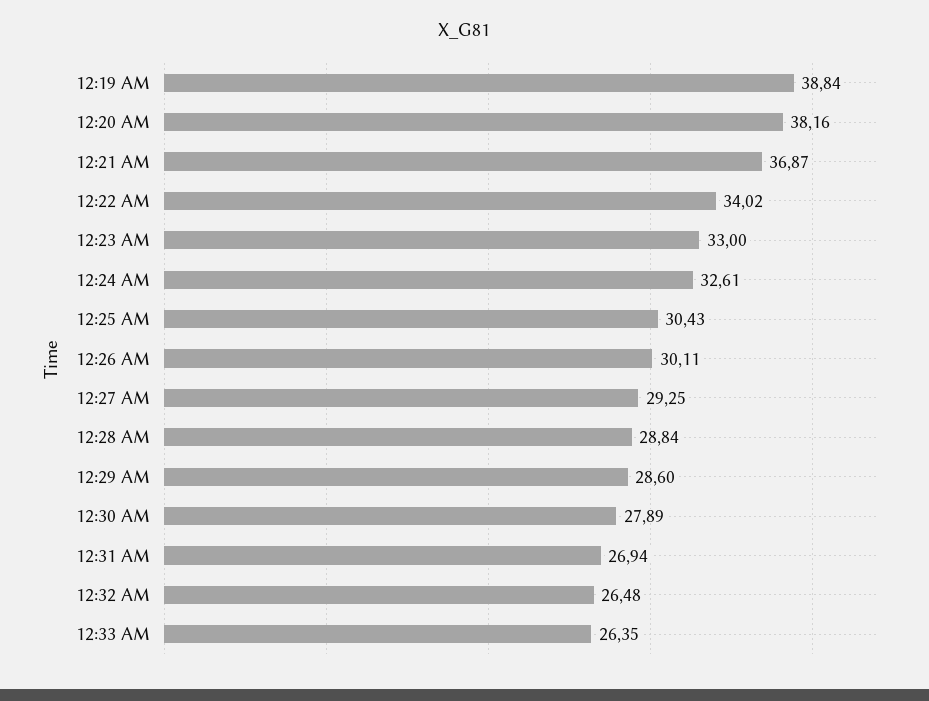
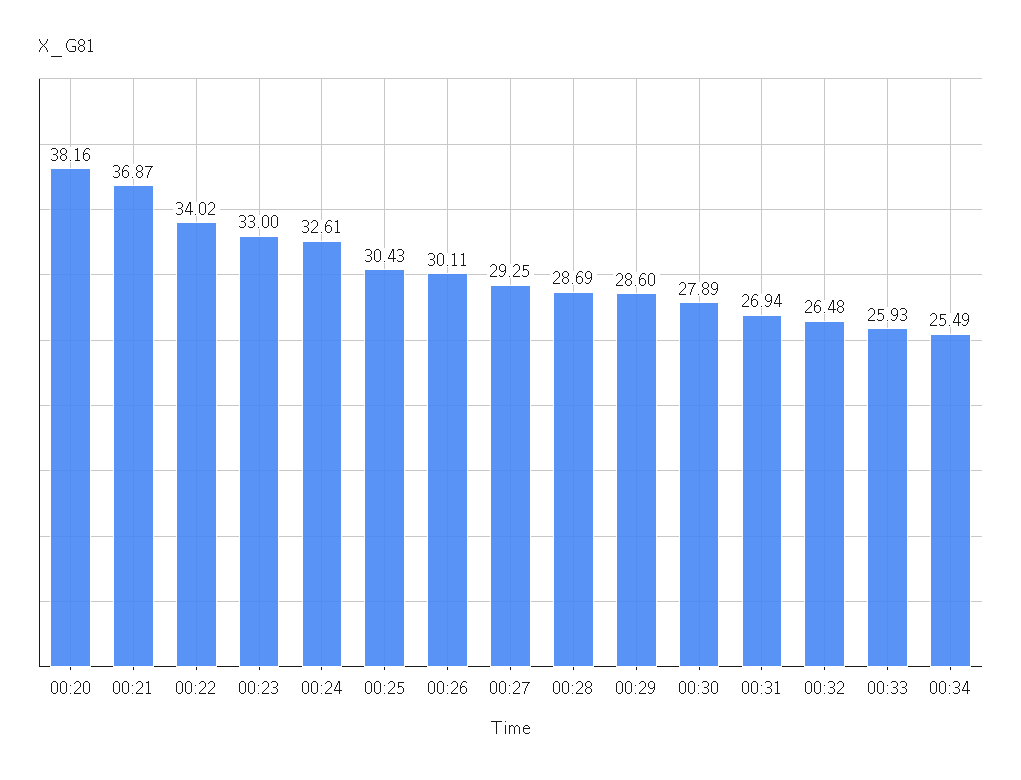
12:19 AM: 38.84 -> none
12:28 AM: 28.84 -> 28.69
12:33 AM: 26.35 -> 25.93
00:34: none -> 25.49

